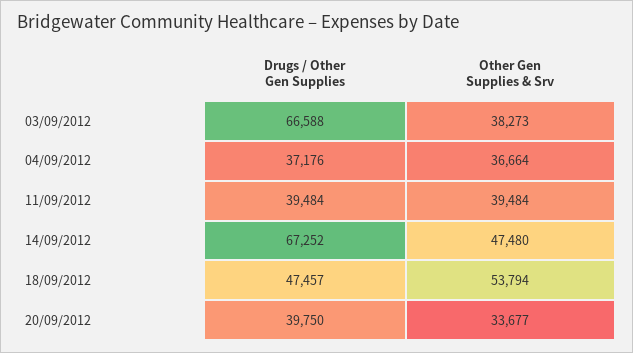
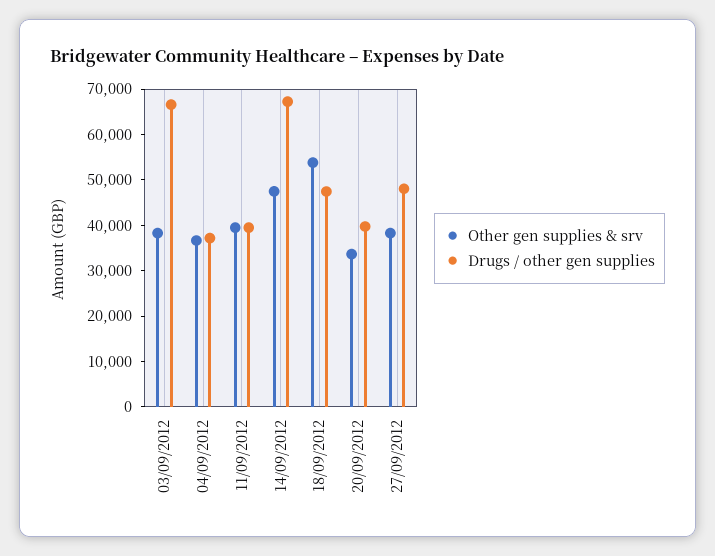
Other Gen Supplies & Srv, 27/09/2012: none -> 38000
Drugs / Other Gen Supplies, 27/09/2012: none -> 48000

